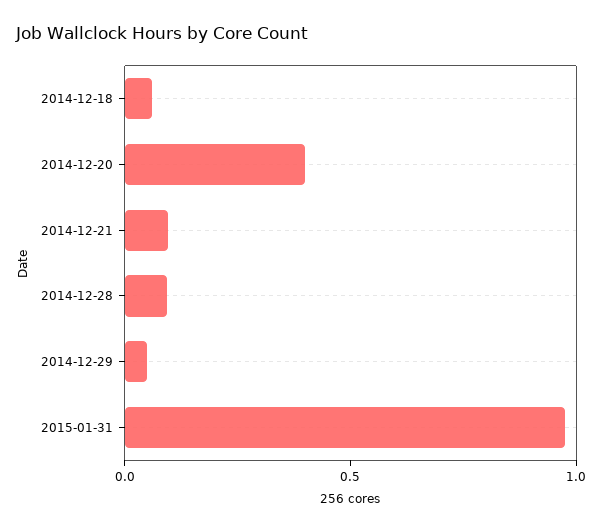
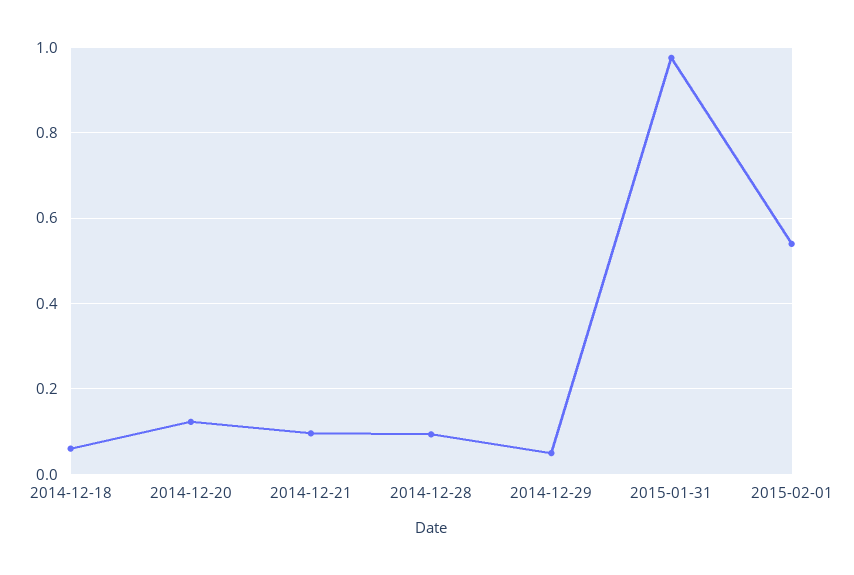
2014-12-20: 0.4 -> 0.12
2015-02-01: none -> 0.54

